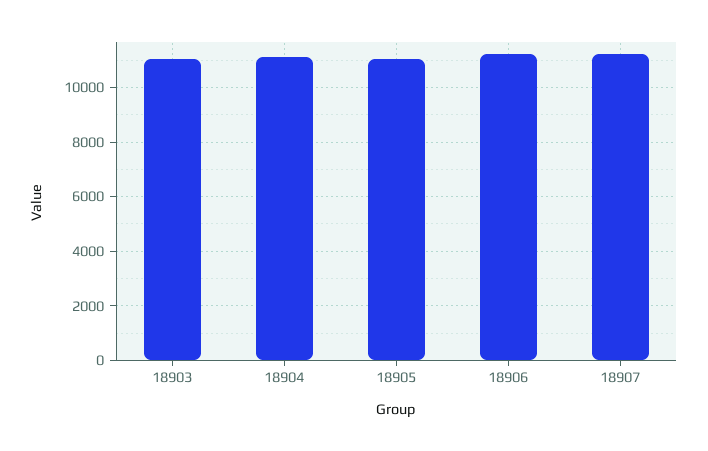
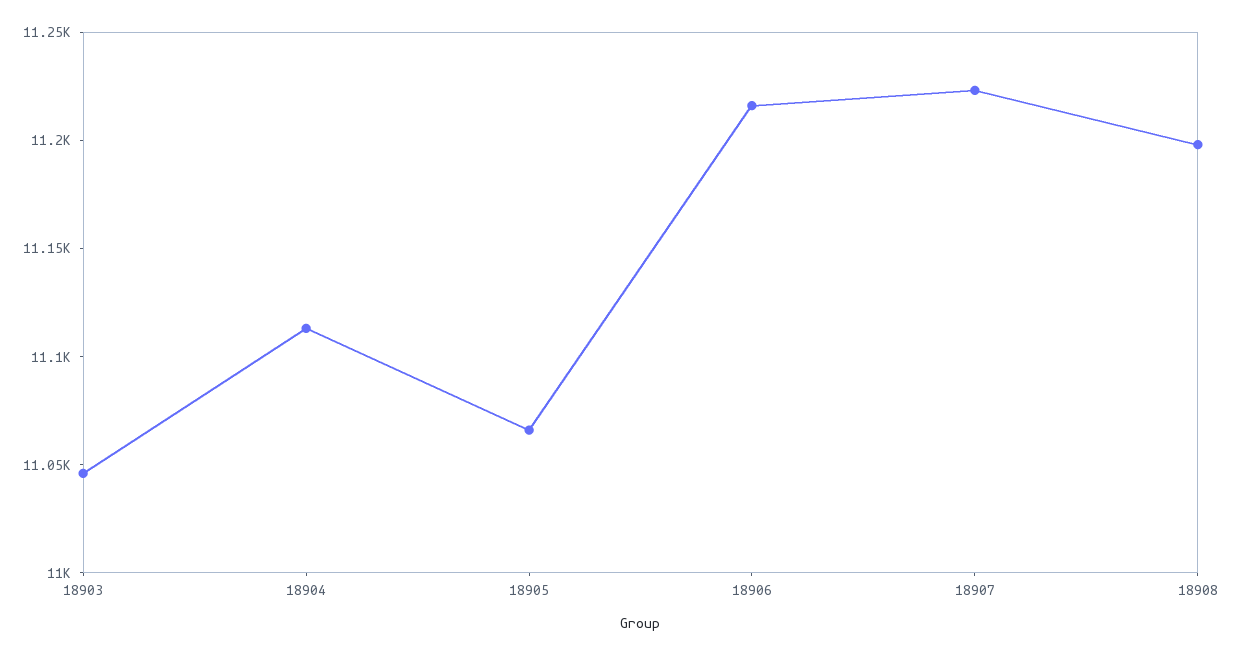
18908: none -> 11200

